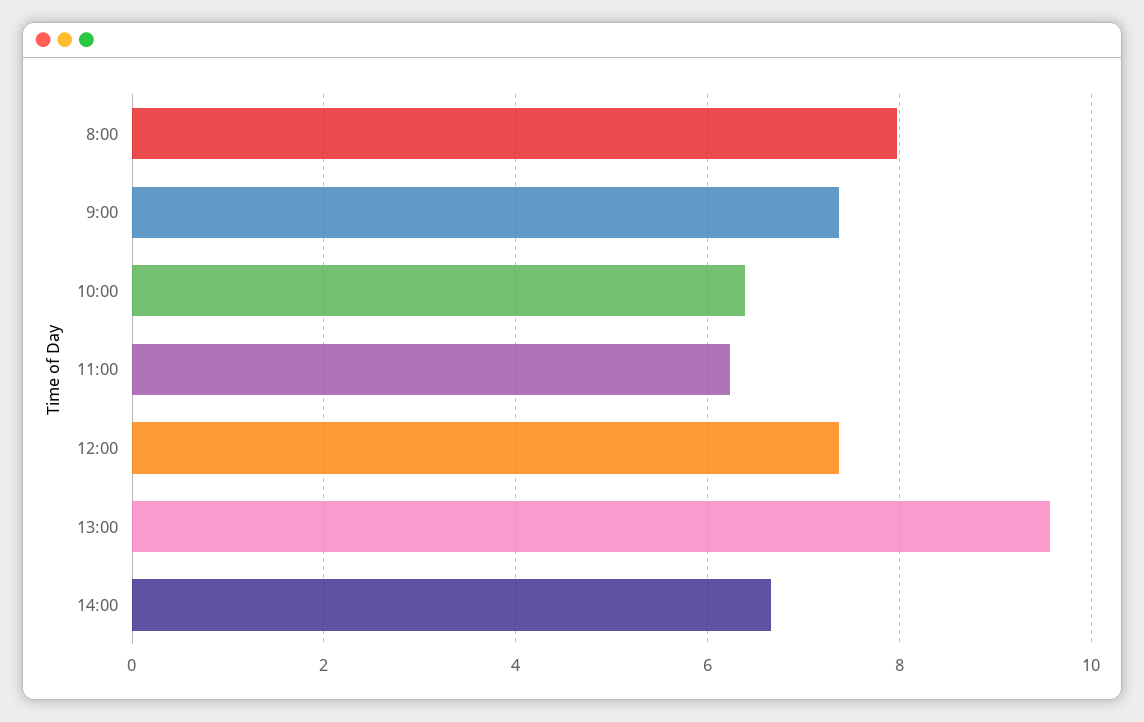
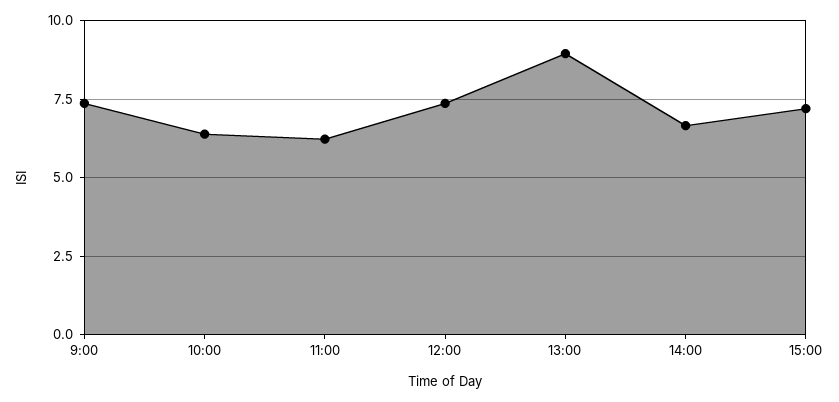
8:00: 8 -> none
13:00: 9.6 -> 9
15:00: none -> 7.25

